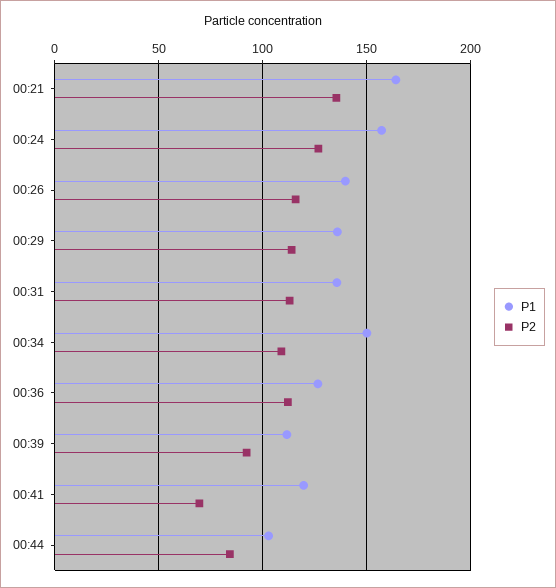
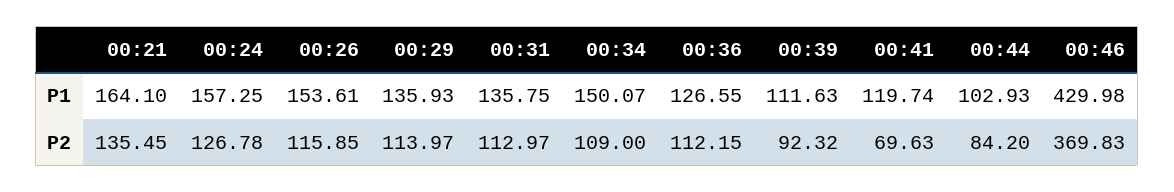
P1, 00:26: 140 -> 153.61
P1, 00:46: none -> 429.98
P2, 00:46: none -> 369.83

